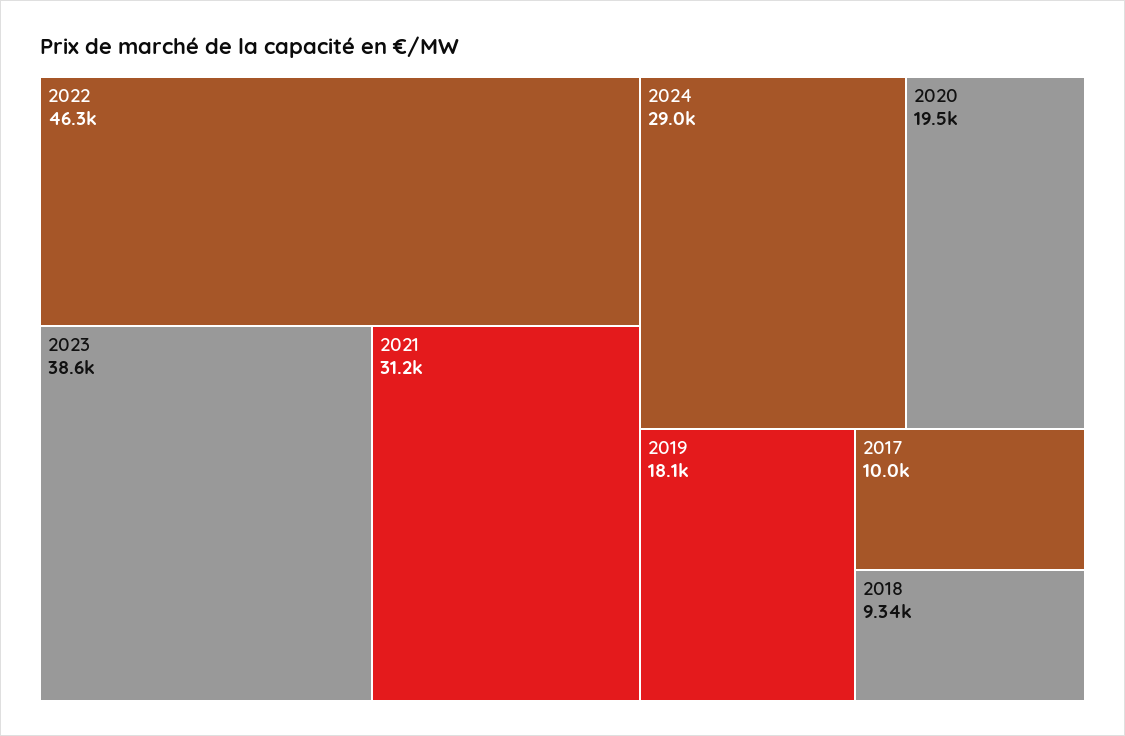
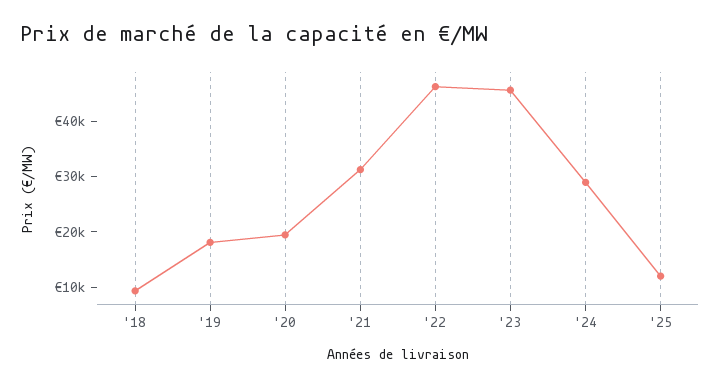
2023: 38600 -> 46000
2017: 10000 -> none
'25: none -> 12000

